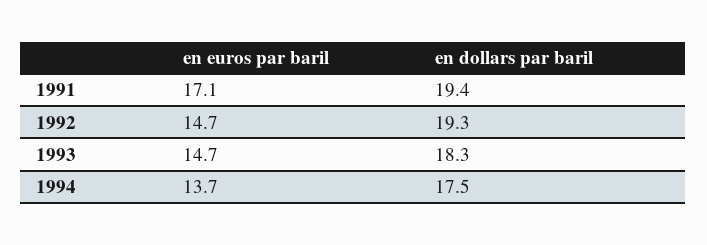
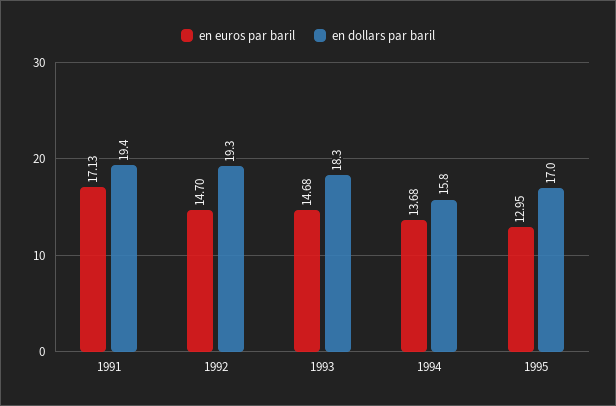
en dollars par baril, 1994: 17.5 -> 15.8
en euros par baril, 1995: none -> 12.95
en dollars par baril, 1995: none -> 17

